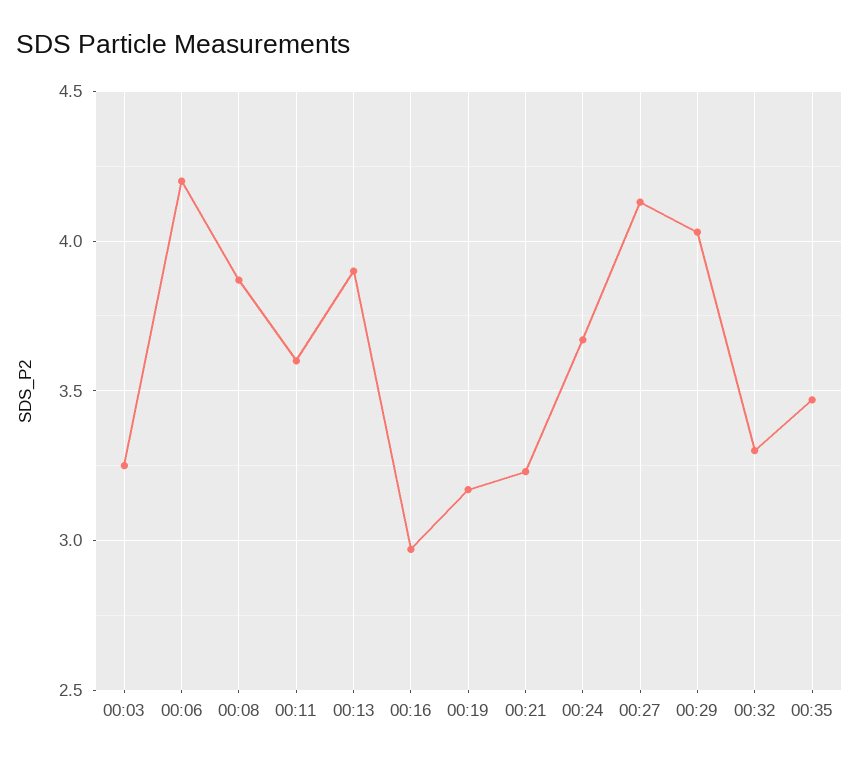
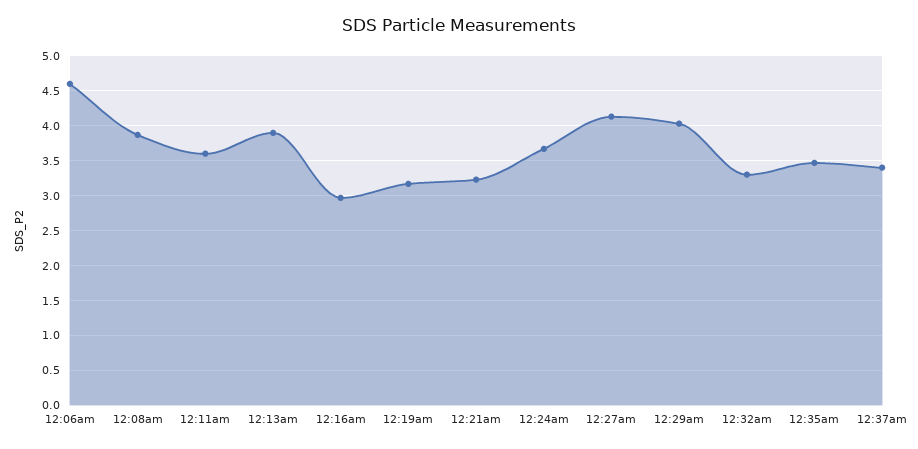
00:03: 3.25 -> none
00:06: 4.2 -> 4.6
12:37am: none -> 3.4

